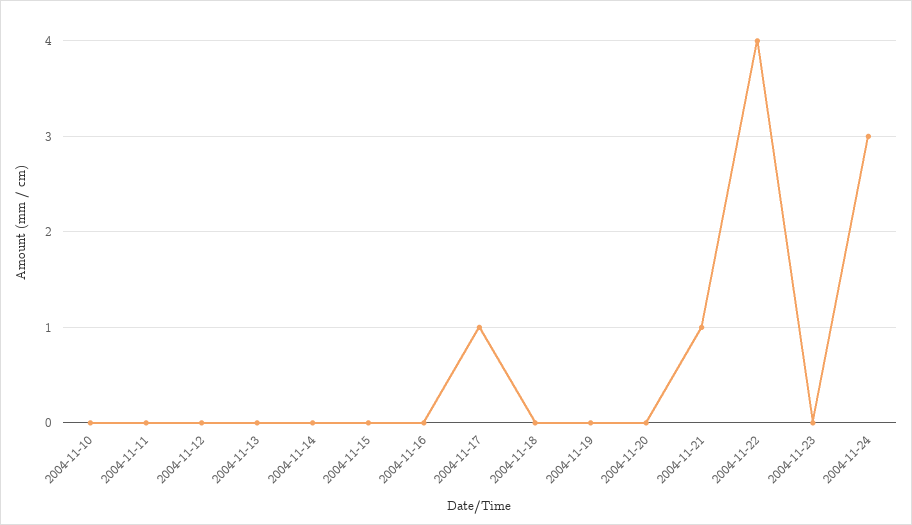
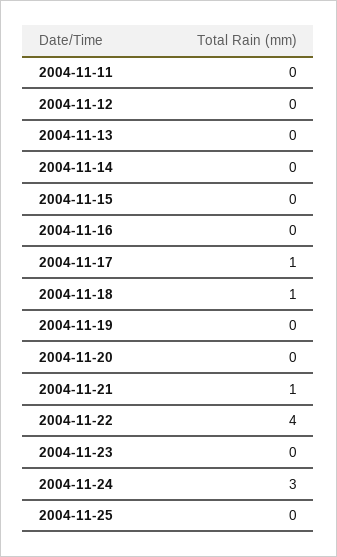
2004-11-10: 0 -> none
2004-11-18: 0 -> 1
2004-11-25: none -> 0

